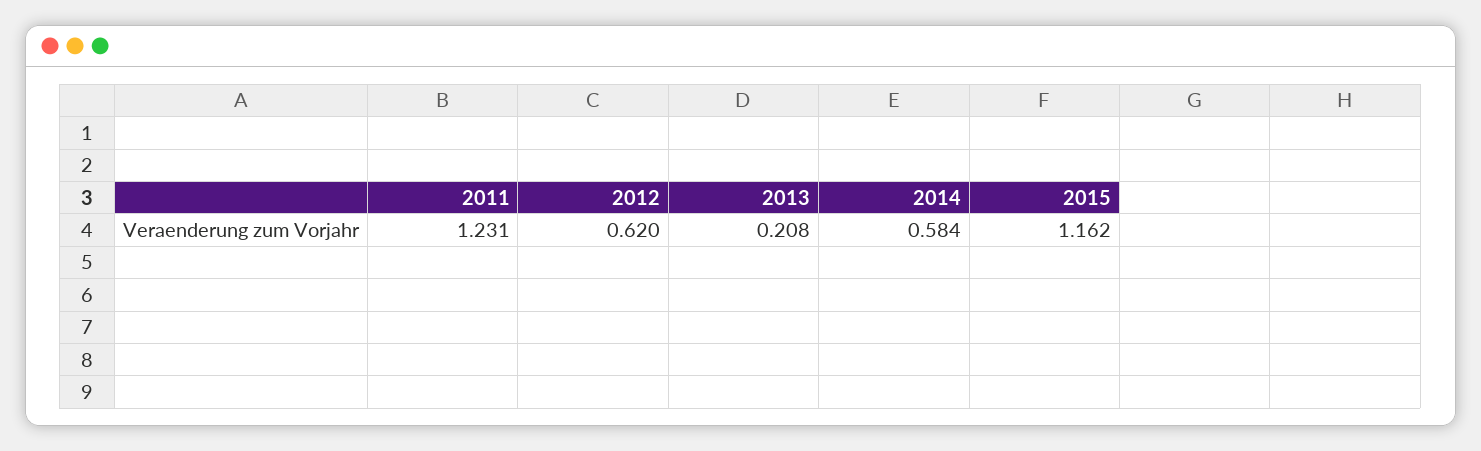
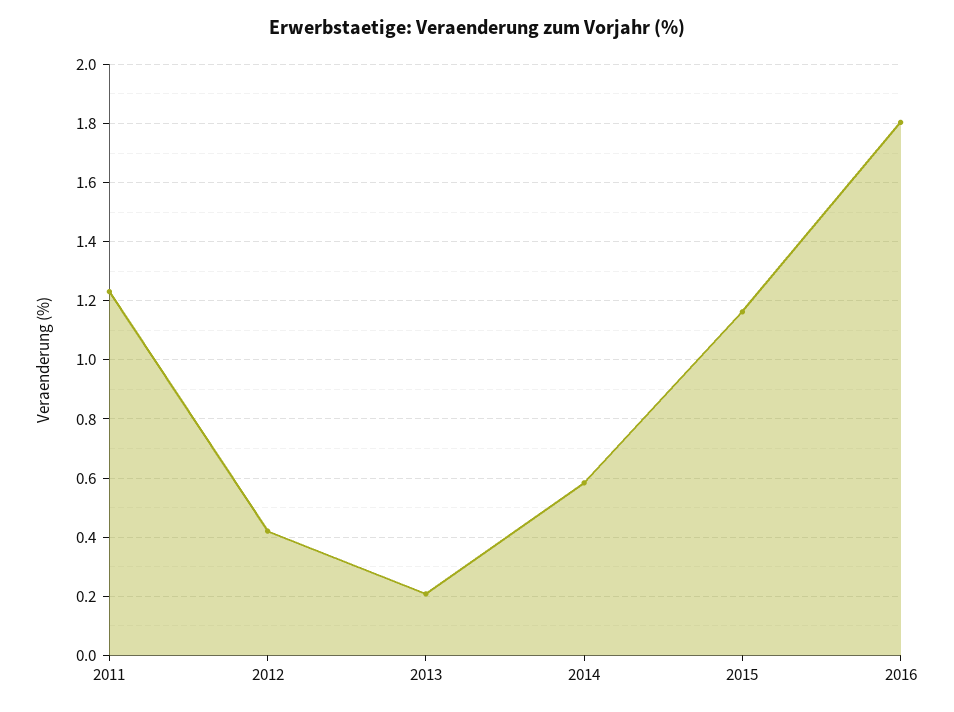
2012: 0.62 -> 0.425
2016: none -> 1.8

